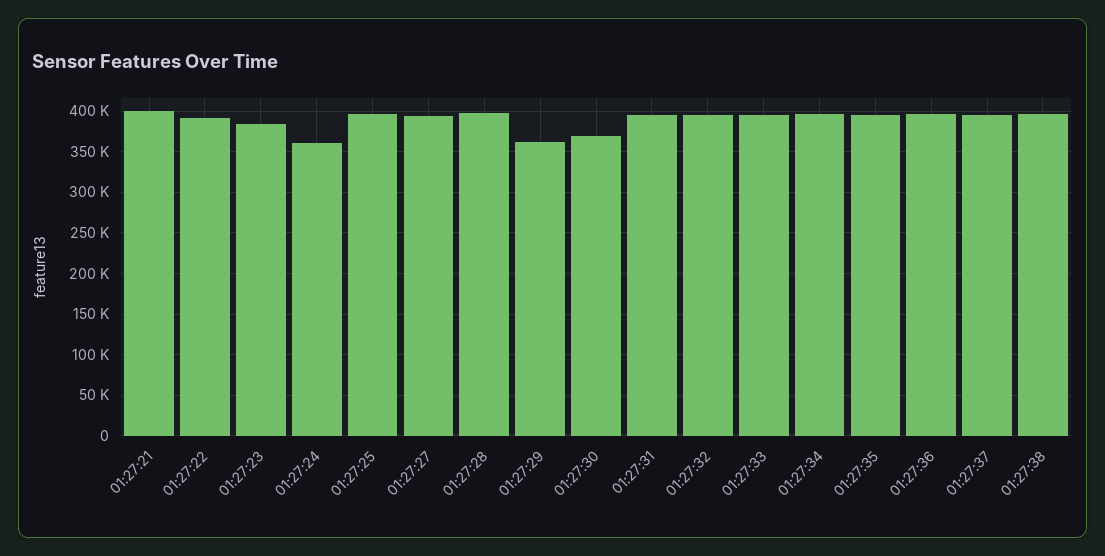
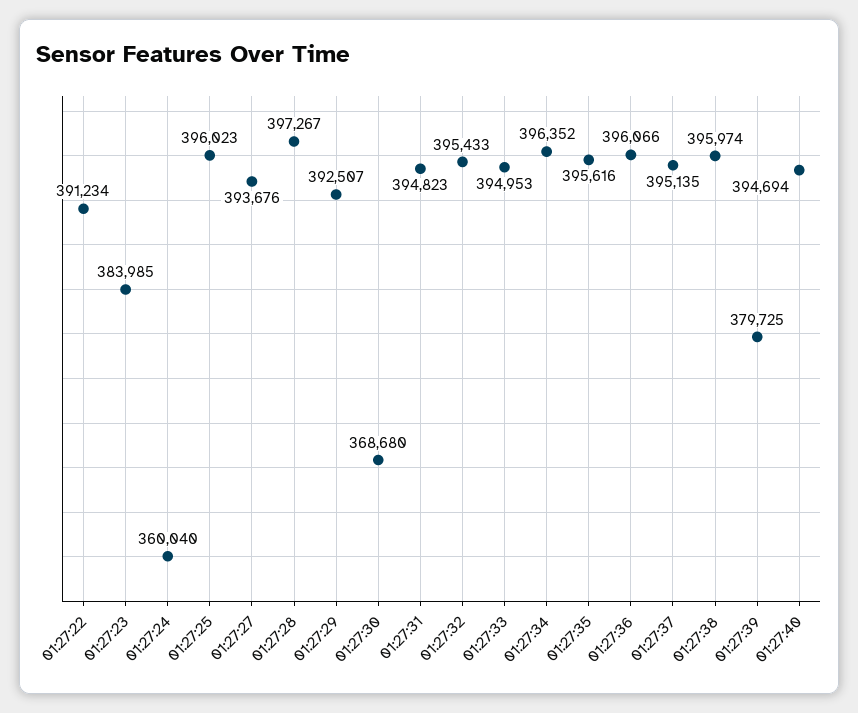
01:27:21: 400000 -> none
01:27:29: 360000 -> 392507
01:27:39: none -> 379725
01:27:40: none -> 394694

